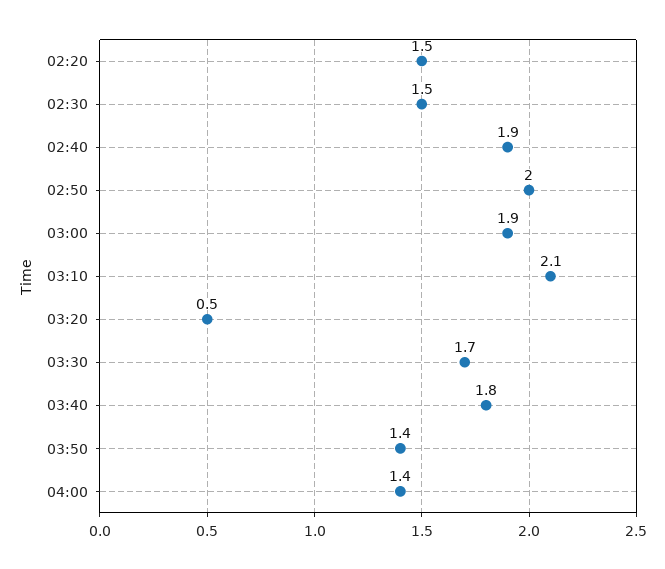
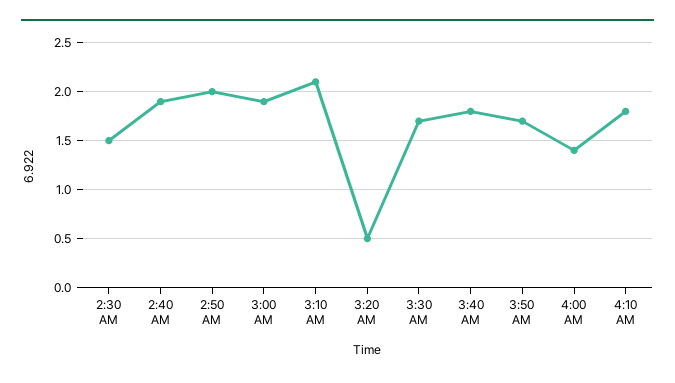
02:20: 1.5 -> none
03:50: 1.4 -> 1.7
4:10 AM: none -> 1.8

